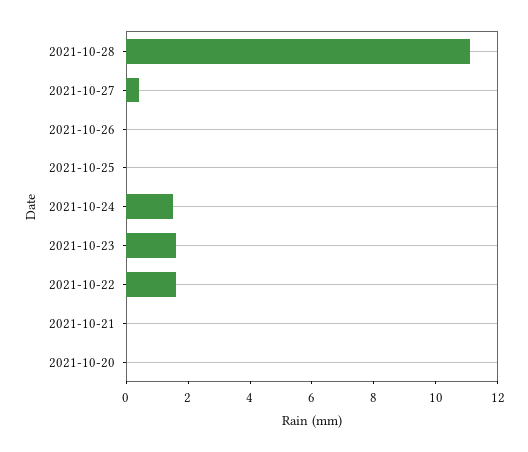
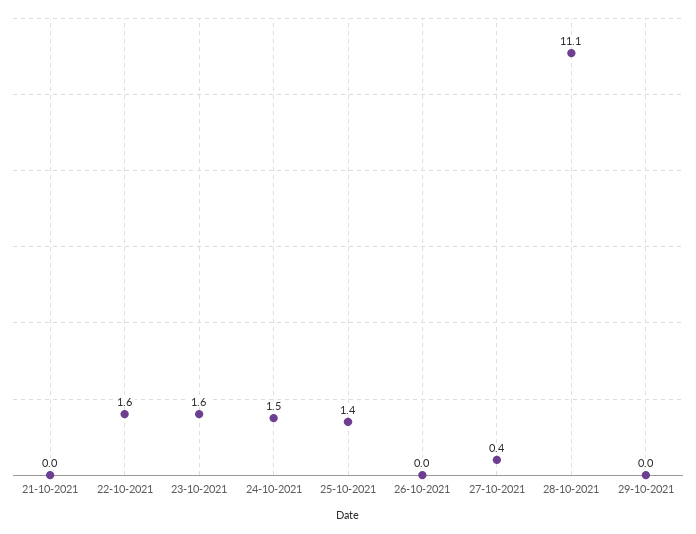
2021-10-25: 0 -> 1.4
2021-10-20: 0 -> none
29-10-2021: none -> 0

